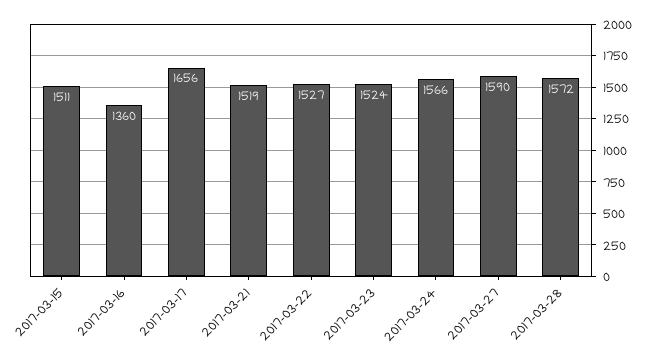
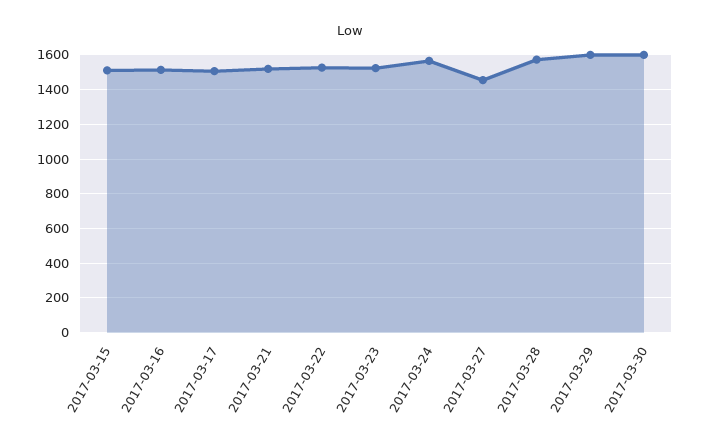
2017-03-16: 1360 -> 1500
2017-03-17: 1656 -> 1500
2017-03-27: 1590 -> 1450
2017-03-29: none -> 1600
2017-03-30: none -> 1600

